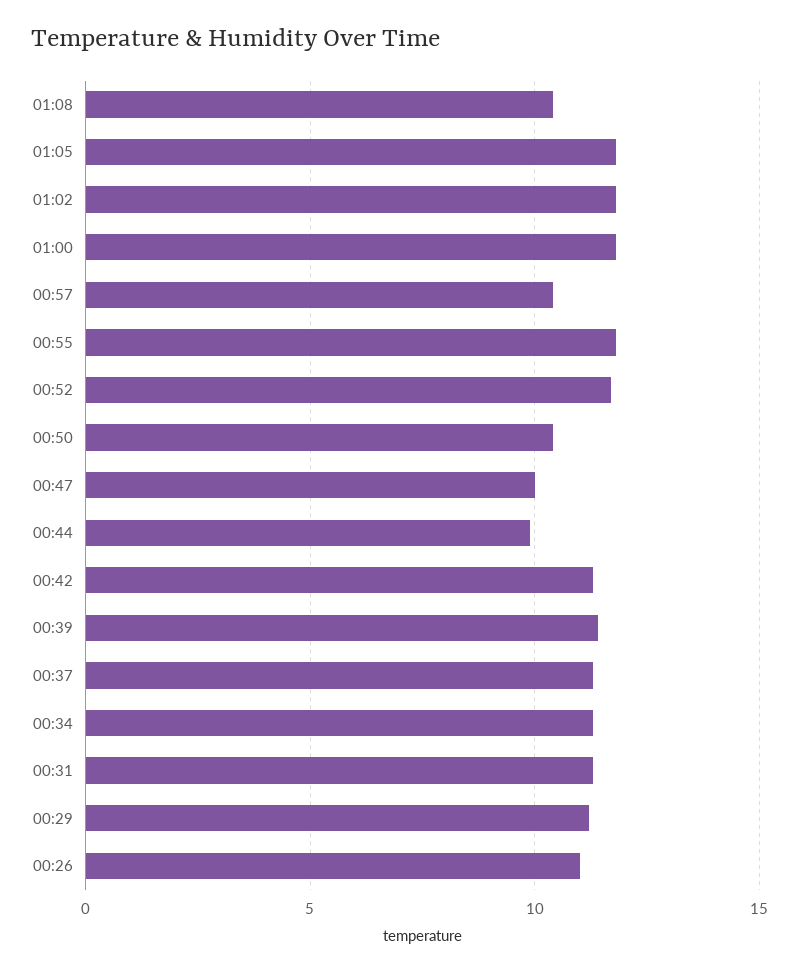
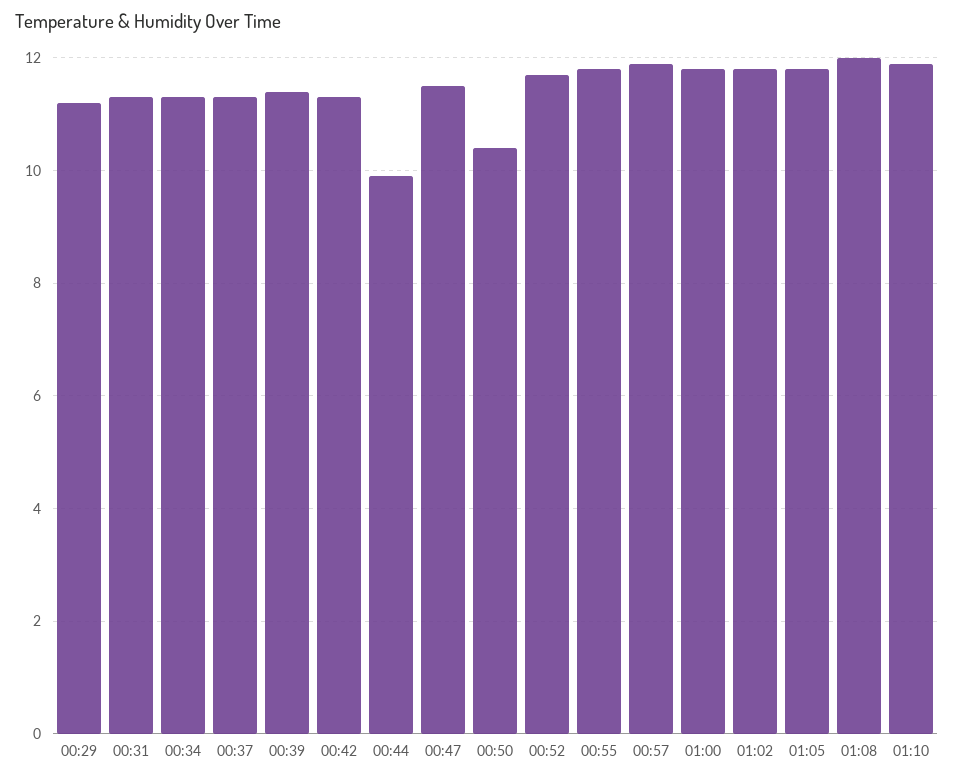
01:08: 10.5 -> 12
00:57: 10.5 -> 12
00:47: 10 -> 11.5
00:26: 11 -> none
01:10: none -> 12

